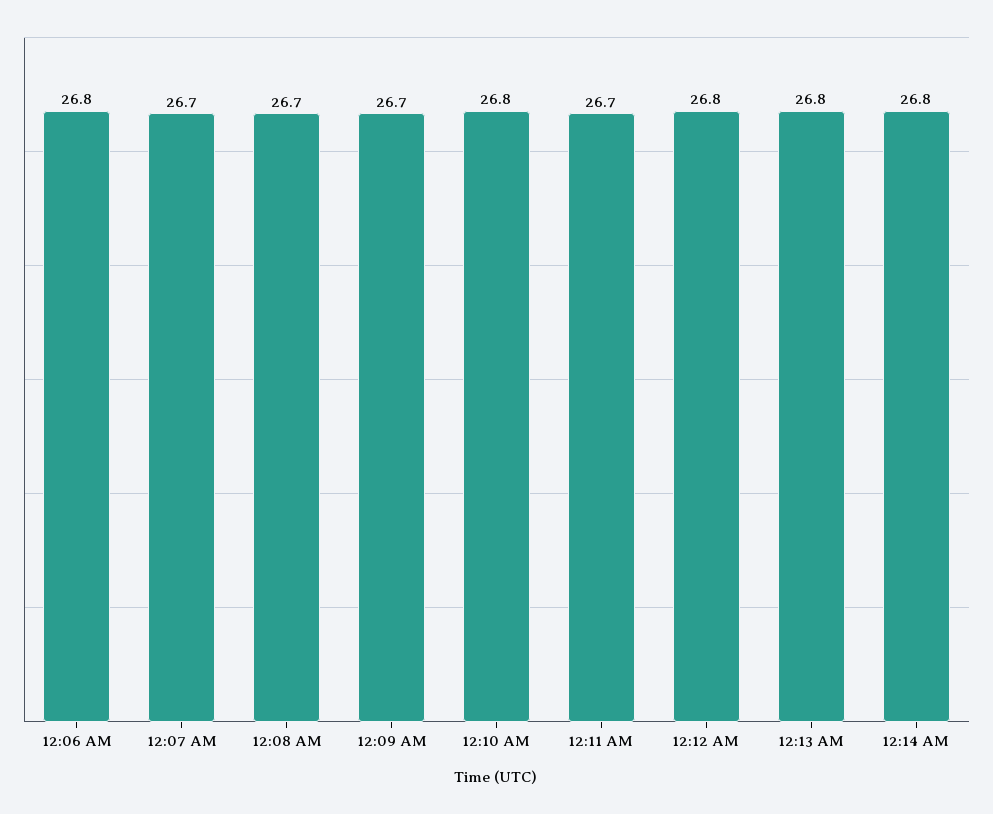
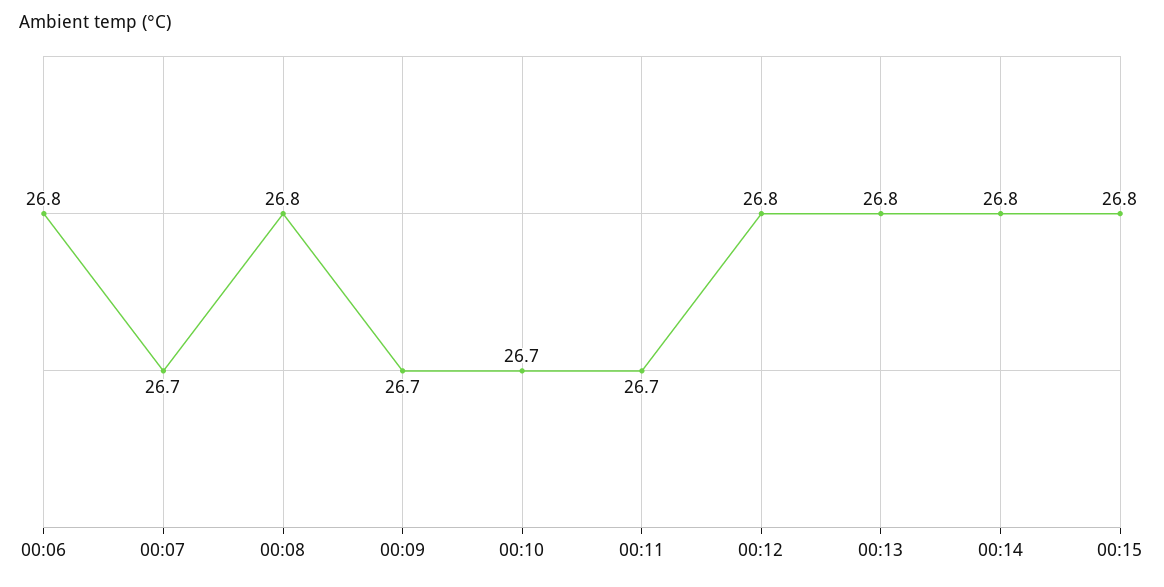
12:08 AM: 26.7 -> 26.8
12:10 AM: 26.8 -> 26.7
00:15: none -> 26.8

